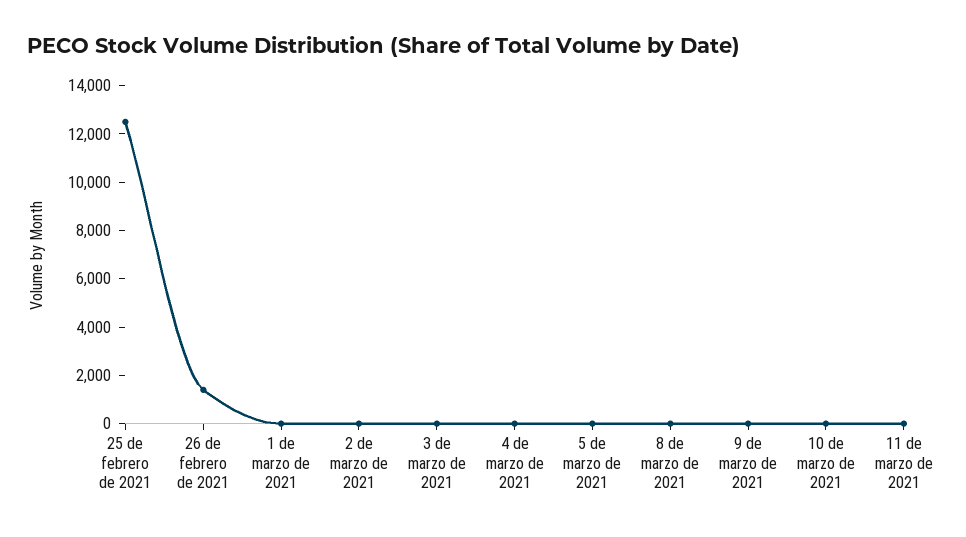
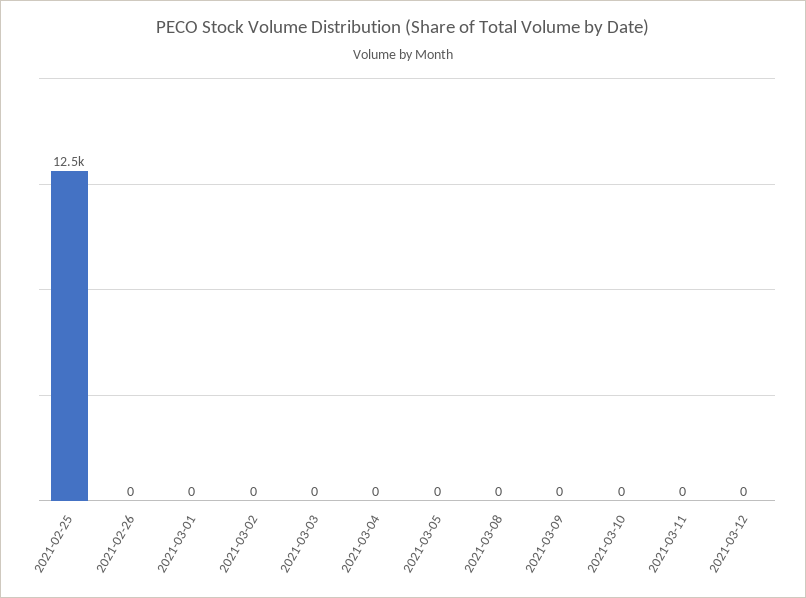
26 de febrero de 2021: 1500 -> 0
2021-03-12: none -> 0

